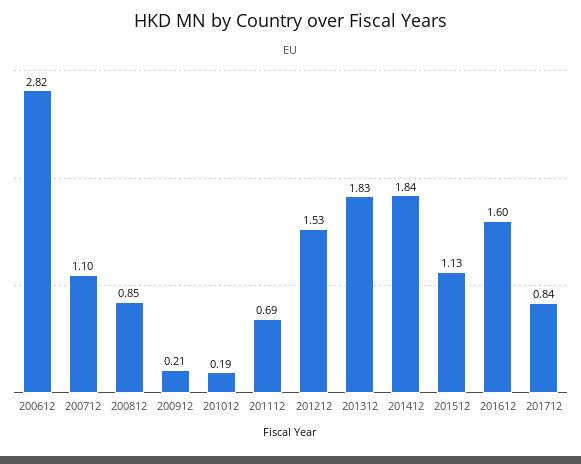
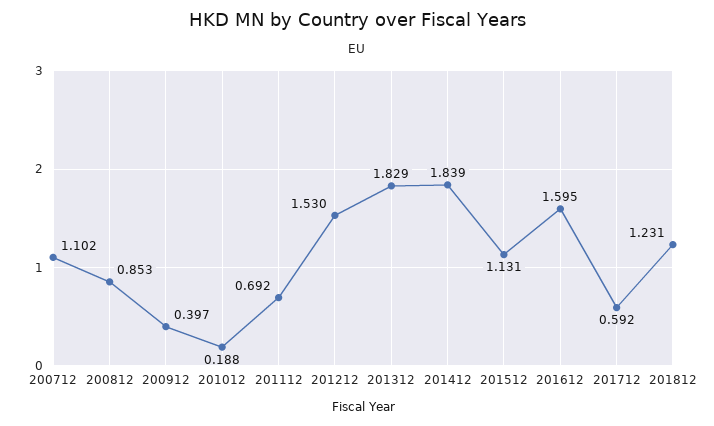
200612: 2.82 -> none
200912: 0.21 -> 0.397
201712: 0.84 -> 0.592
201812: none -> 1.231

